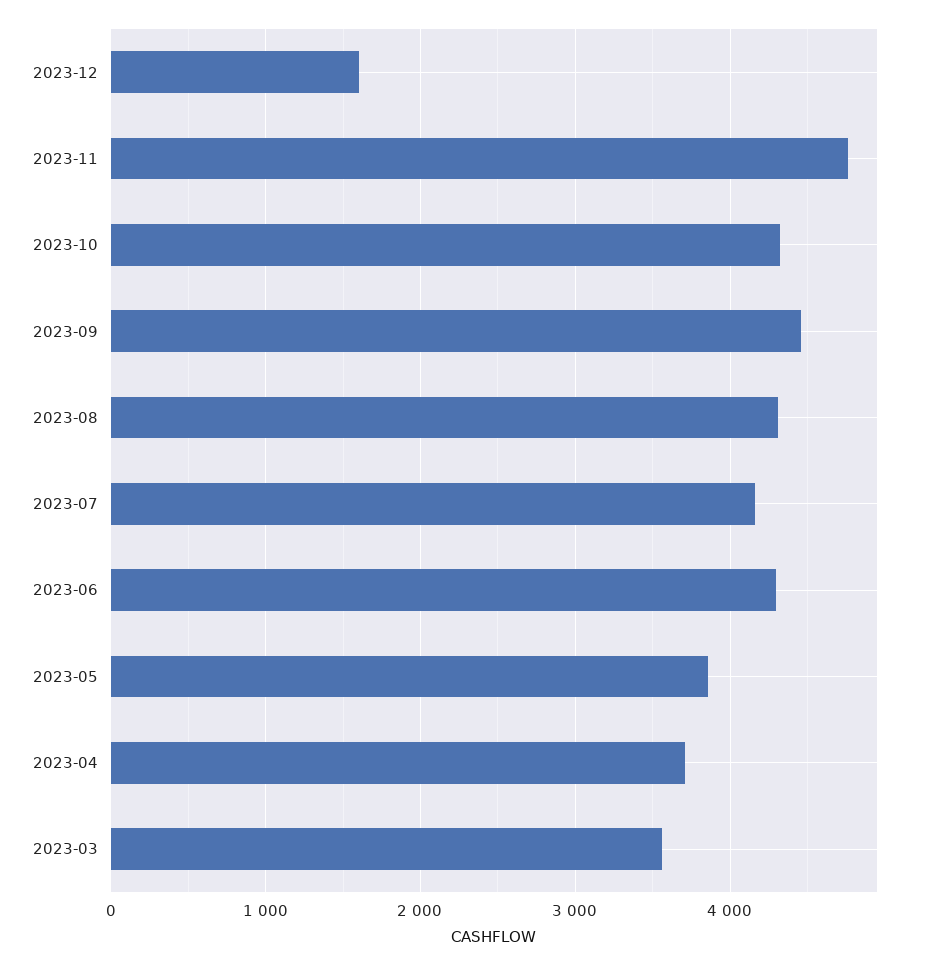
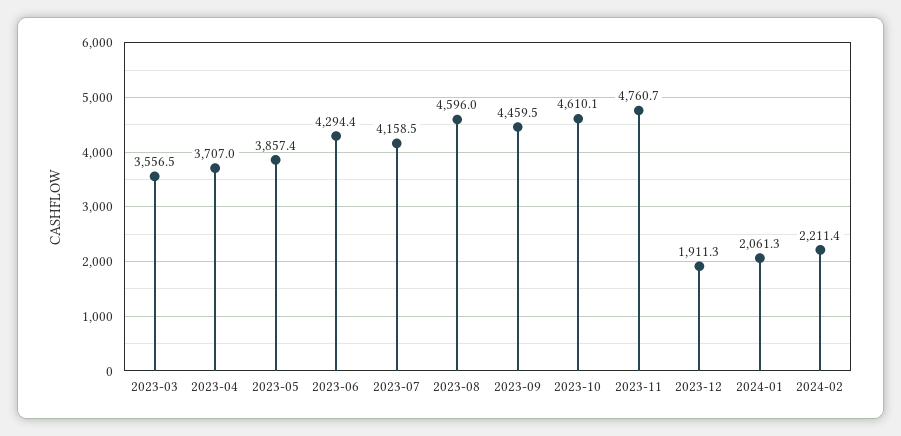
2023-12: 1600 -> 1911.3
2023-10: 4300 -> 4610.1
2023-08: 4300 -> 4596
2024-01: none -> 2061.3
2024-02: none -> 2211.4

